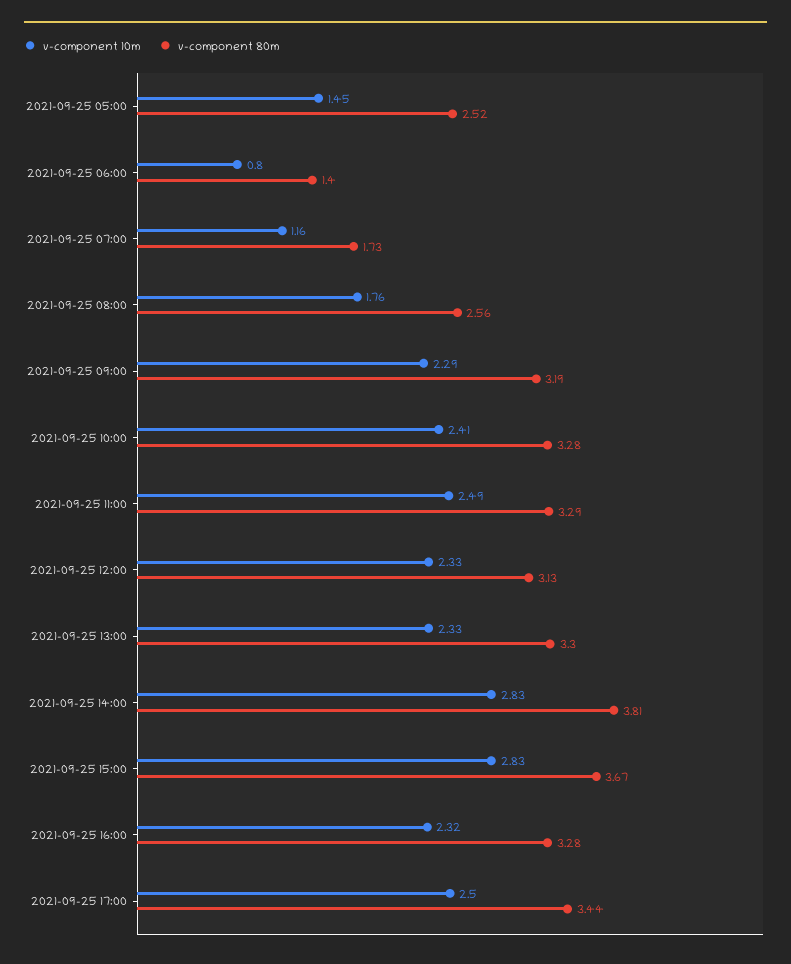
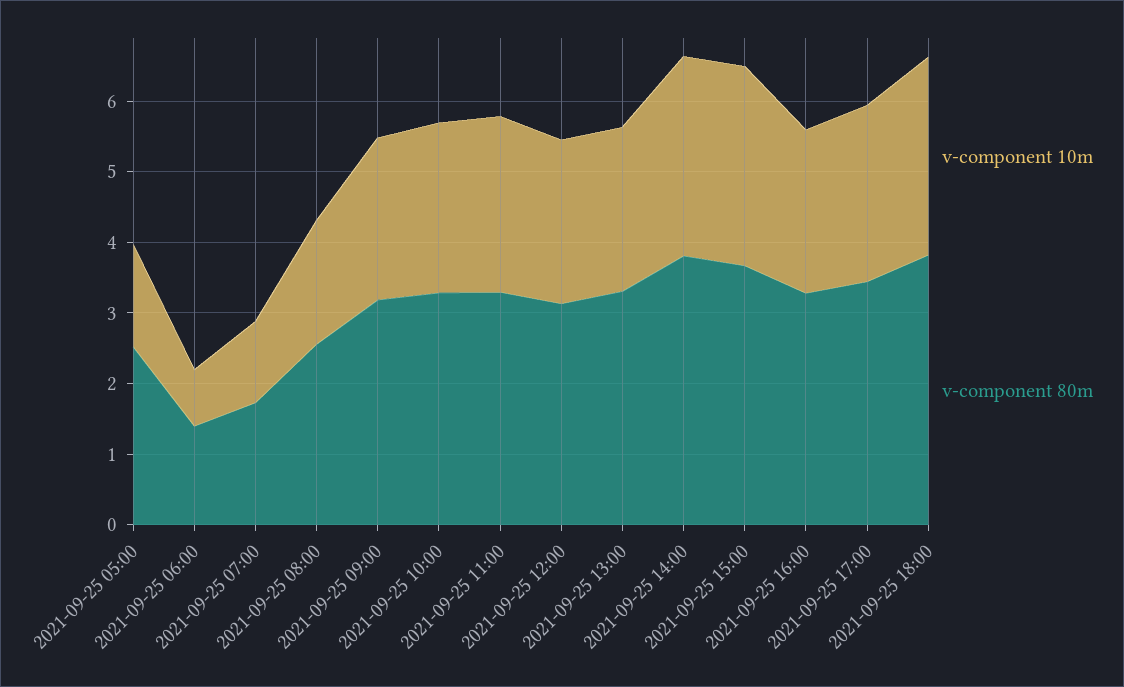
v-component 10m, 2021-09-25 18:00: none -> 2.8
v-component 80m, 2021-09-25 18:00: none -> 3.8

